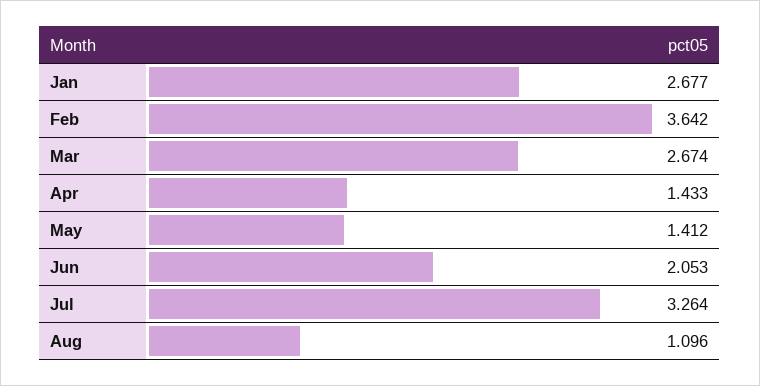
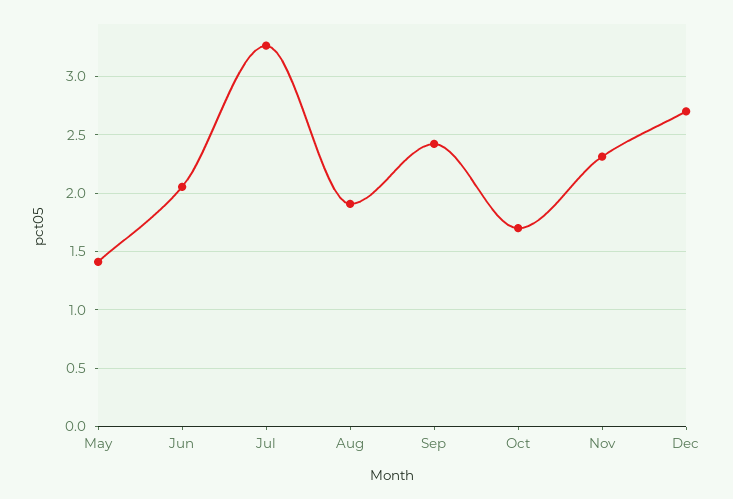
Jan: 2.677 -> none
Feb: 3.642 -> none
Mar: 2.674 -> none
Apr: 1.433 -> none
Aug: 1.096 -> 1.9
Sep: none -> 2.4
Oct: none -> 1.7
Nov: none -> 2.3
Dec: none -> 2.7

